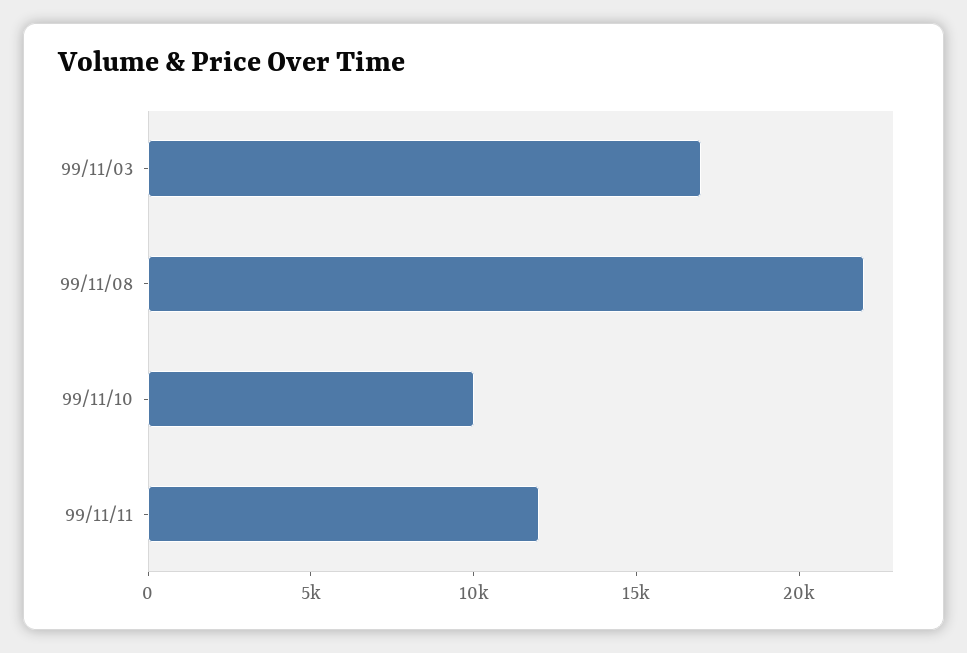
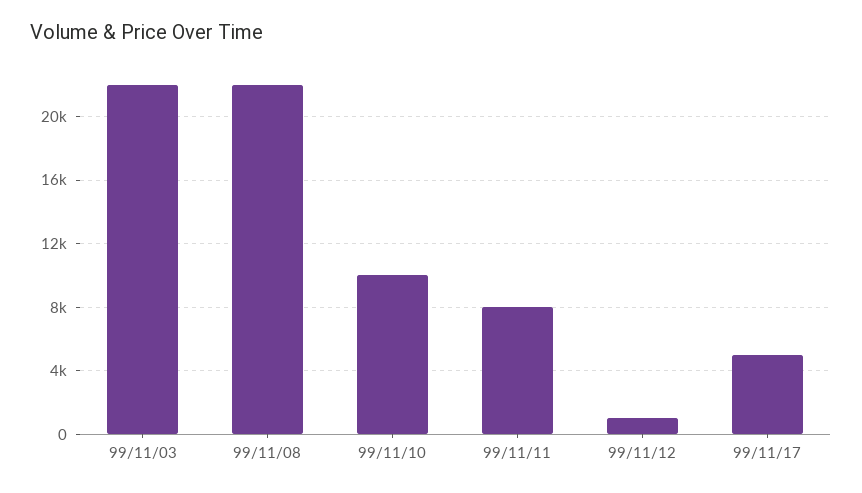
99/11/03: 17000 -> 22000
99/11/11: 12000 -> 8000
99/11/12: none -> 1000
99/11/17: none -> 5000

